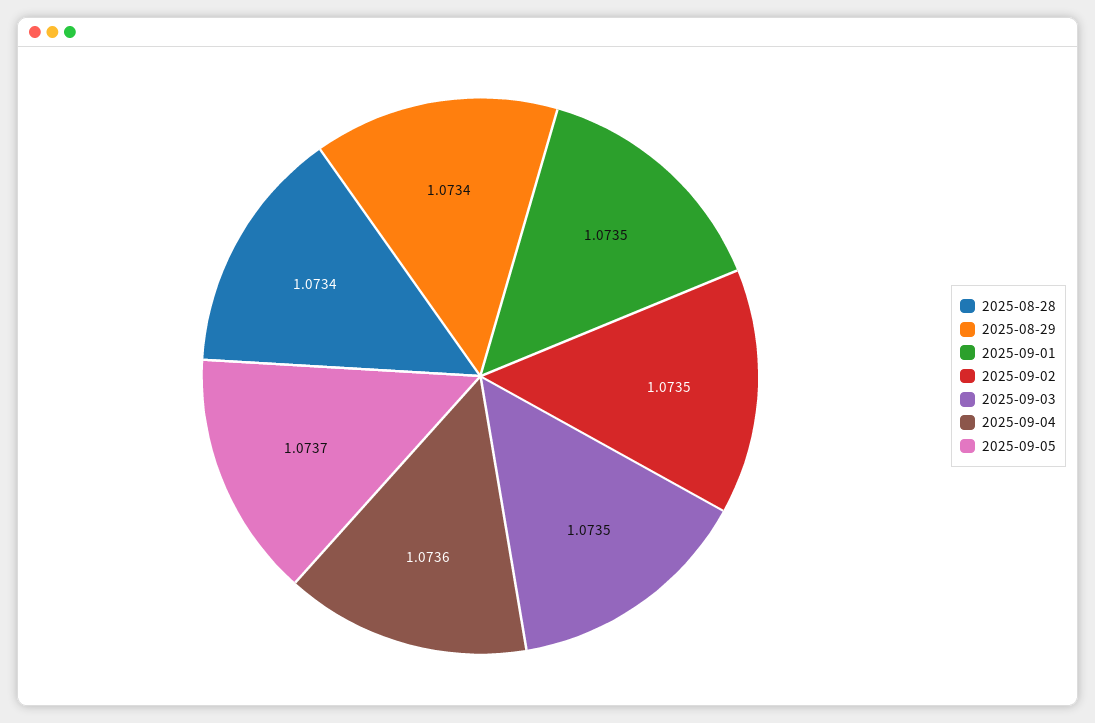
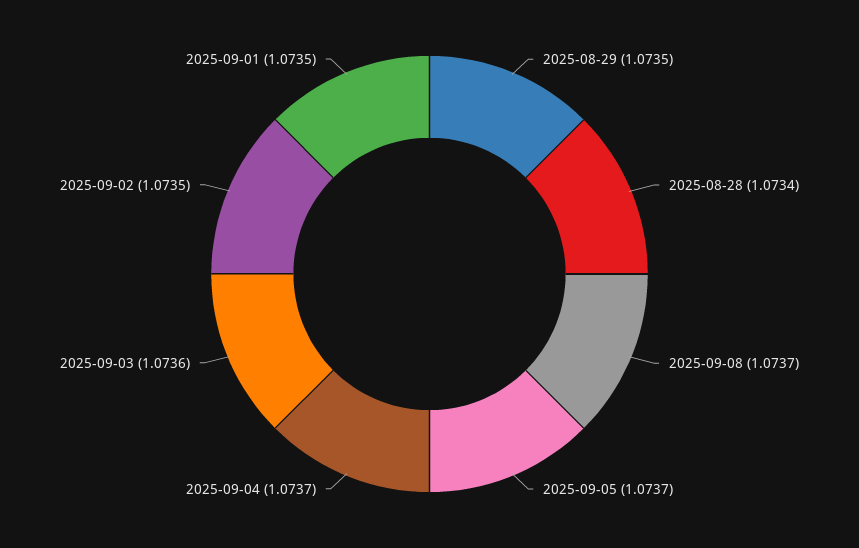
2025-08-29: 1.0734 -> 1.0735
2025-09-03: 1.0735 -> 1.0736
2025-09-04: 1.0736 -> 1.0737
2025-09-08: none -> 1.0737

